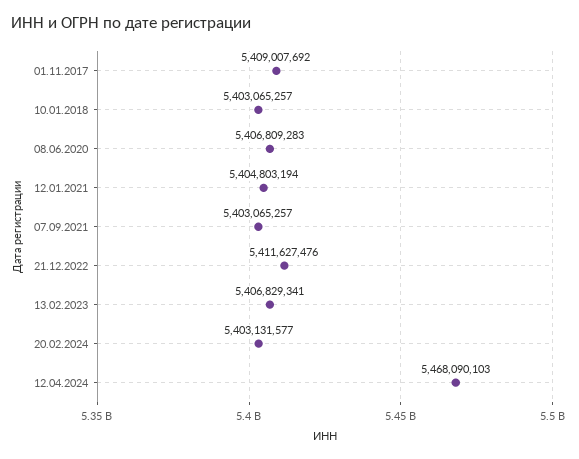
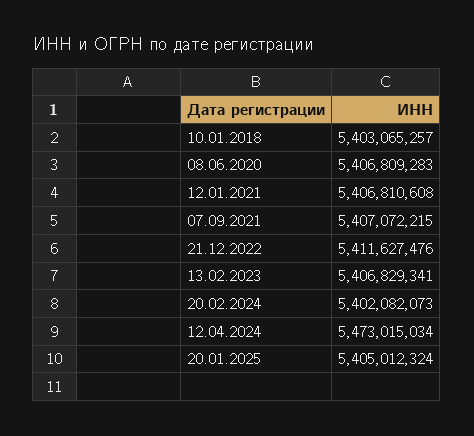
01.11.2017: 5409007692 -> none
12.01.2021: 5404803194 -> 5406810608
07.09.2021: 5403065257 -> 5407072215
20.02.2024: 5403131577 -> 5402082073
12.04.2024: 5468090103 -> 5473015034
20.01.2025: none -> 5405012324

